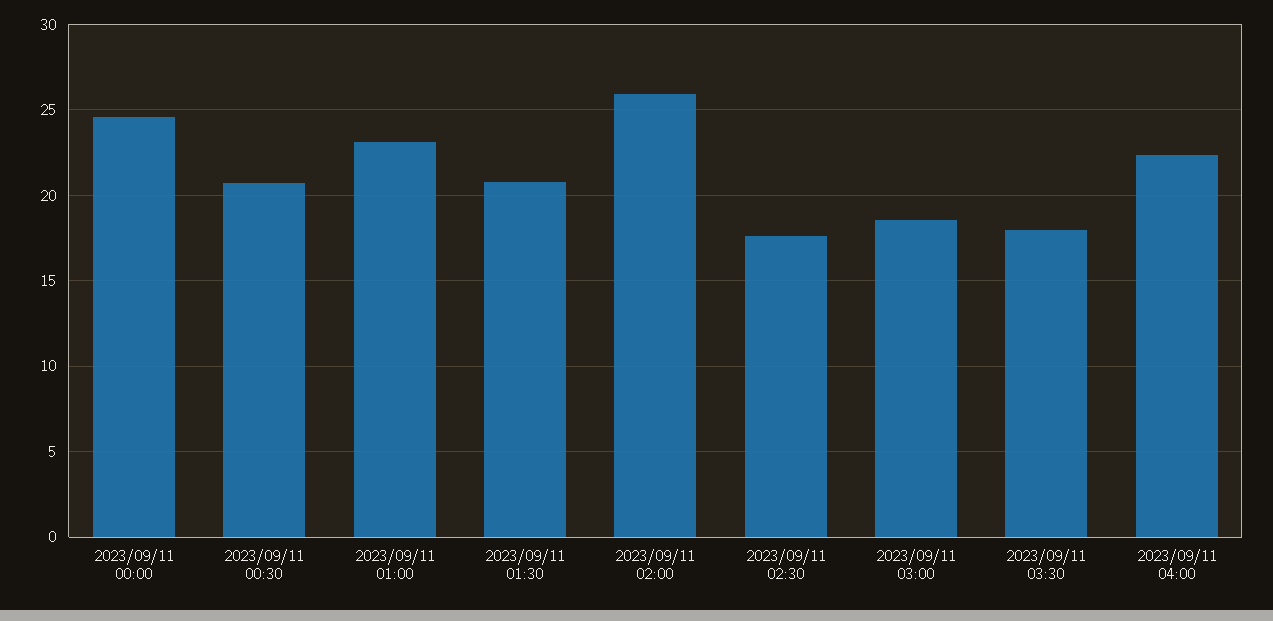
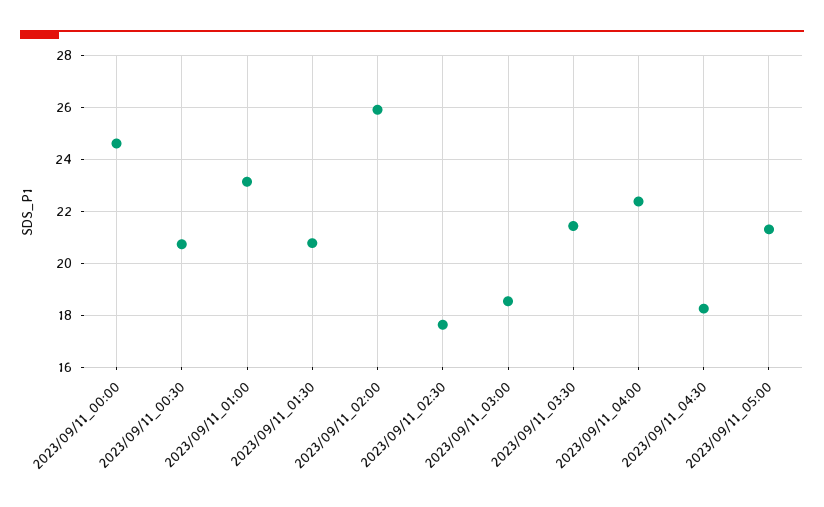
2023/09/11 03:30: 18 -> 21.5
2023/09/11_04:30: none -> 18.25
2023/09/11_05:00: none -> 21.25

